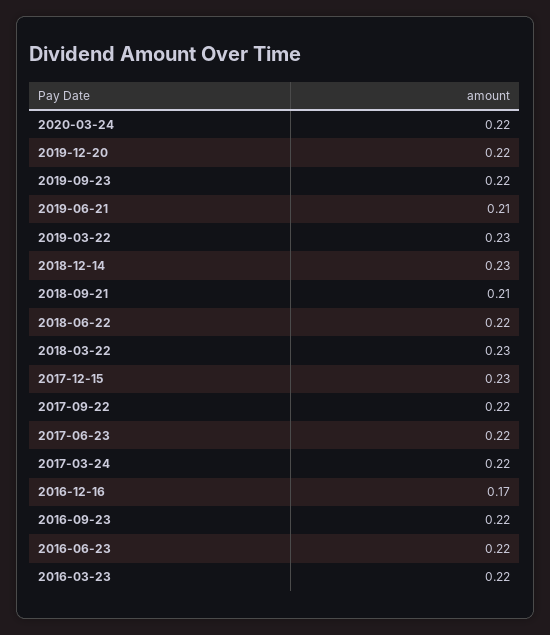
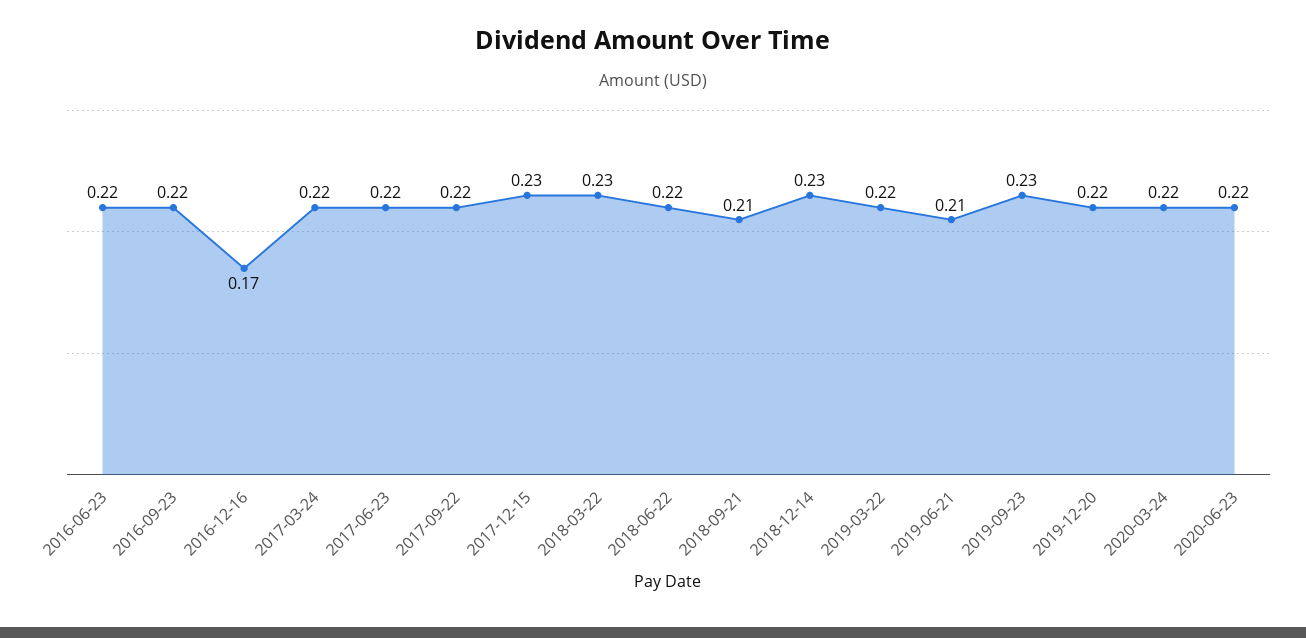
2019-09-23: 0.22 -> 0.23
2019-03-22: 0.23 -> 0.22
2016-03-23: 0.22 -> none
2020-06-23: none -> 0.22

